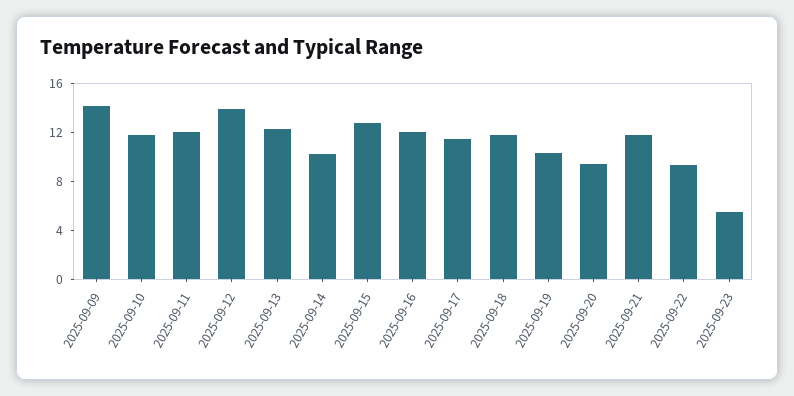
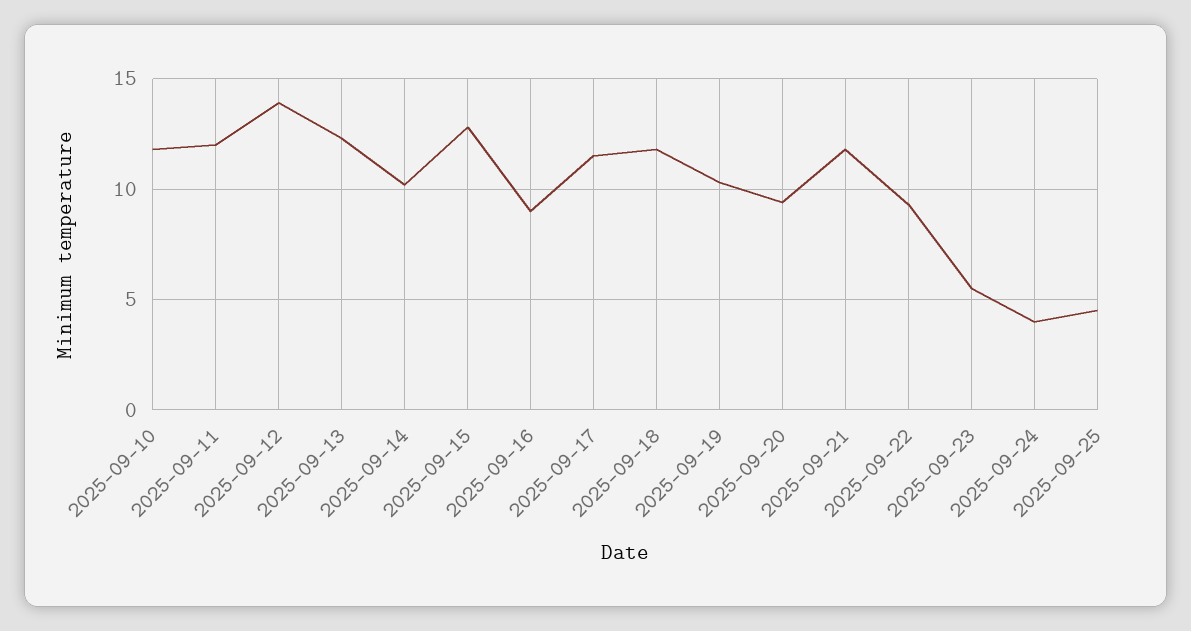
2025-09-09: 14 -> none
2025-09-16: 12 -> 9
2025-09-24: none -> 4
2025-09-25: none -> 4.5

